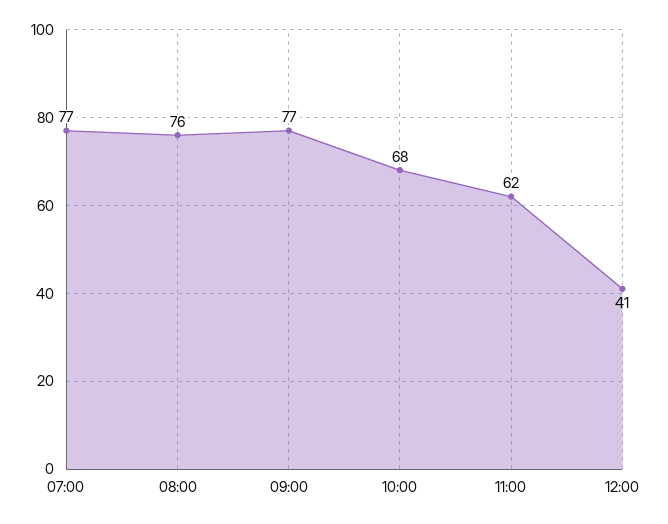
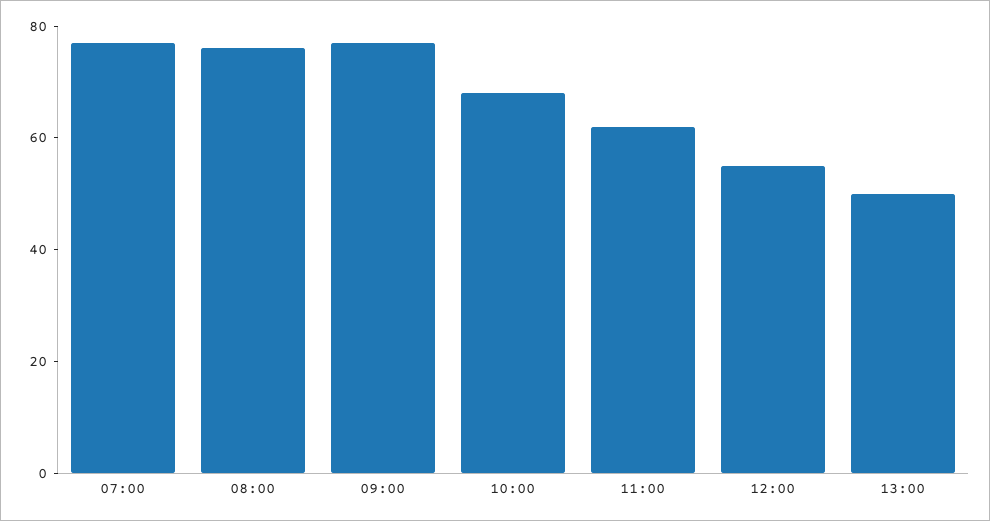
12:00: 41 -> 55
13:00: none -> 50

